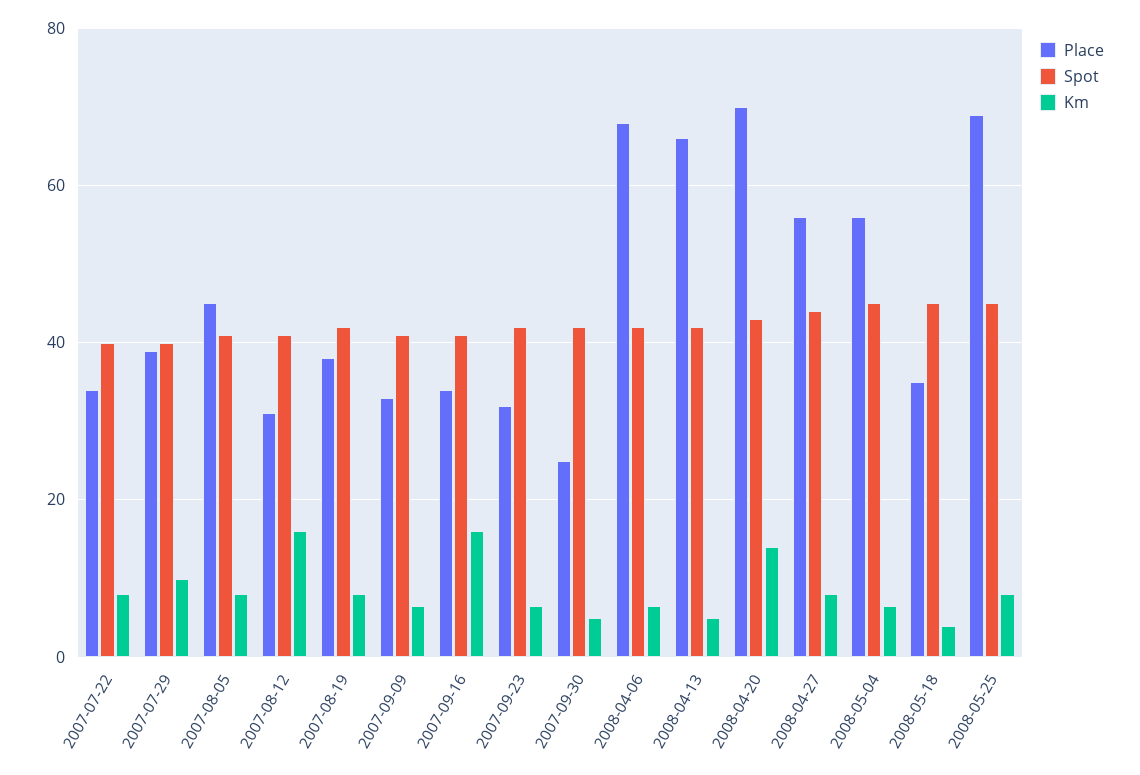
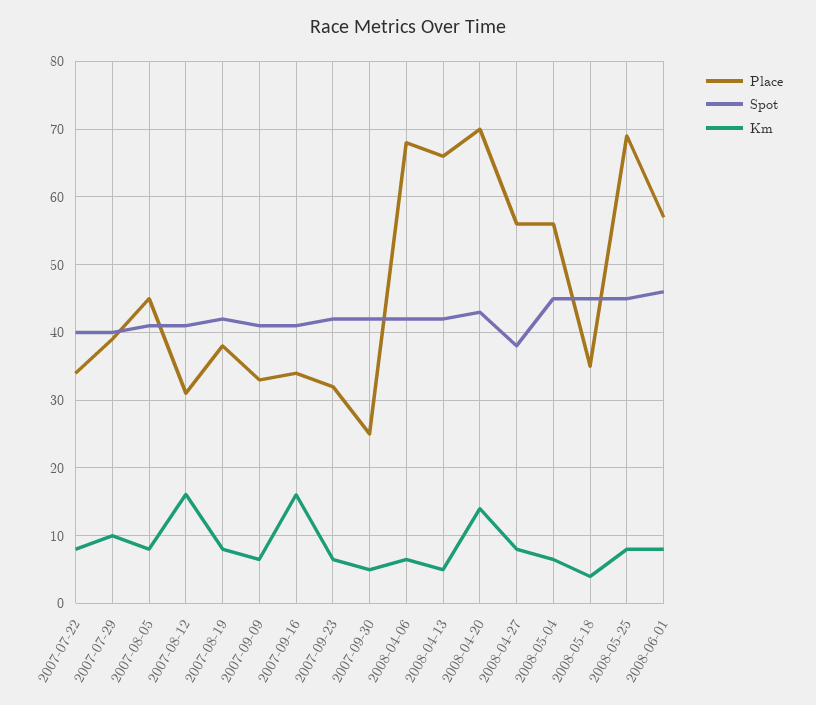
Spot, 2008-04-27: 44 -> 38
Place, 2008-06-01: none -> 57
Spot, 2008-06-01: none -> 46
Km, 2008-06-01: none -> 8

